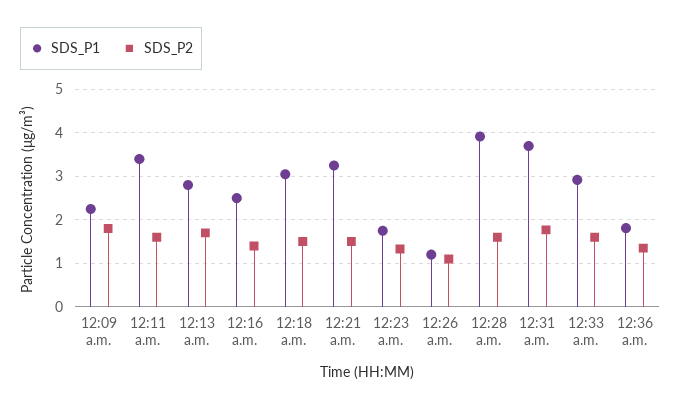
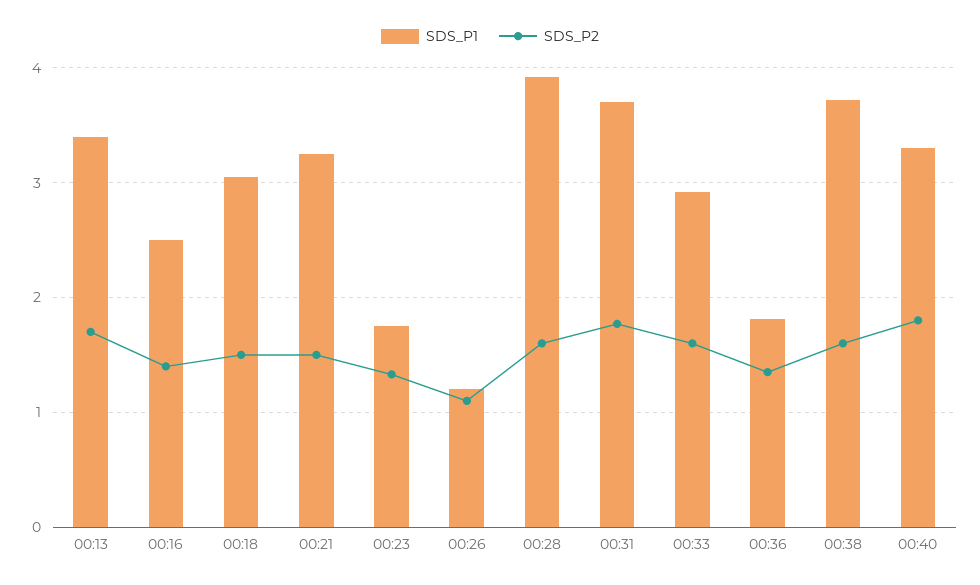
SDS_P1, 12:09 a.m.: 2.2 -> none
SDS_P2, 12:09 a.m.: 1.8 -> none
SDS_P1, 12:11 a.m.: 3.4 -> none
SDS_P2, 12:11 a.m.: 1.6 -> none
SDS_P1, 12:13 a.m.: 2.8 -> 3.4
SDS_P1, 00:38: none -> 3.7
SDS_P2, 00:38: none -> 1.6
SDS_P1, 00:40: none -> 3.3
SDS_P2, 00:40: none -> 1.8

